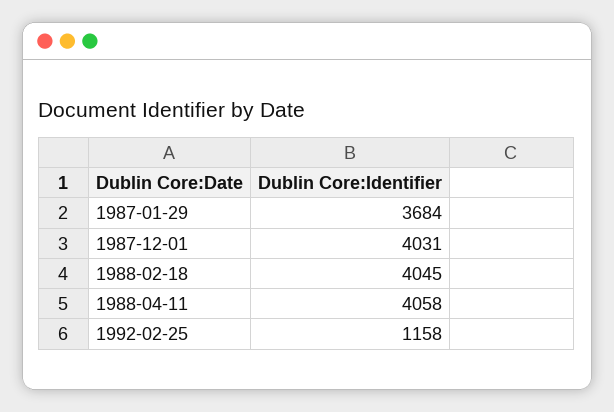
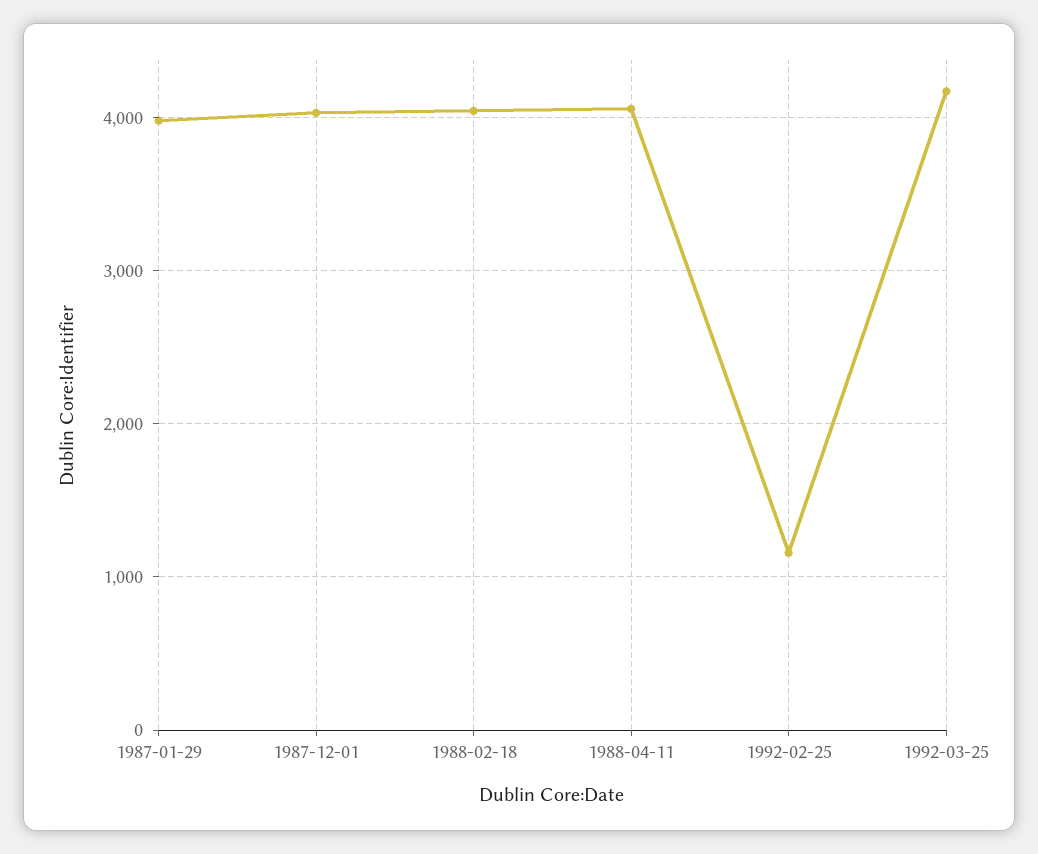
1987-01-29: 3684 -> 4000
1992-03-25: none -> 4200

